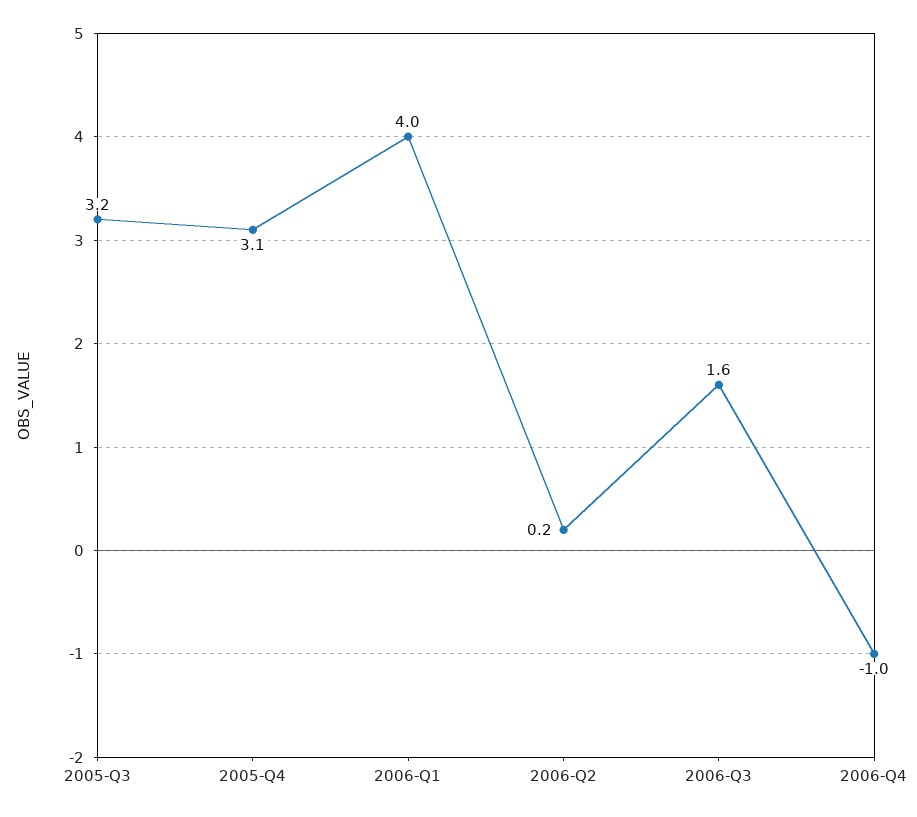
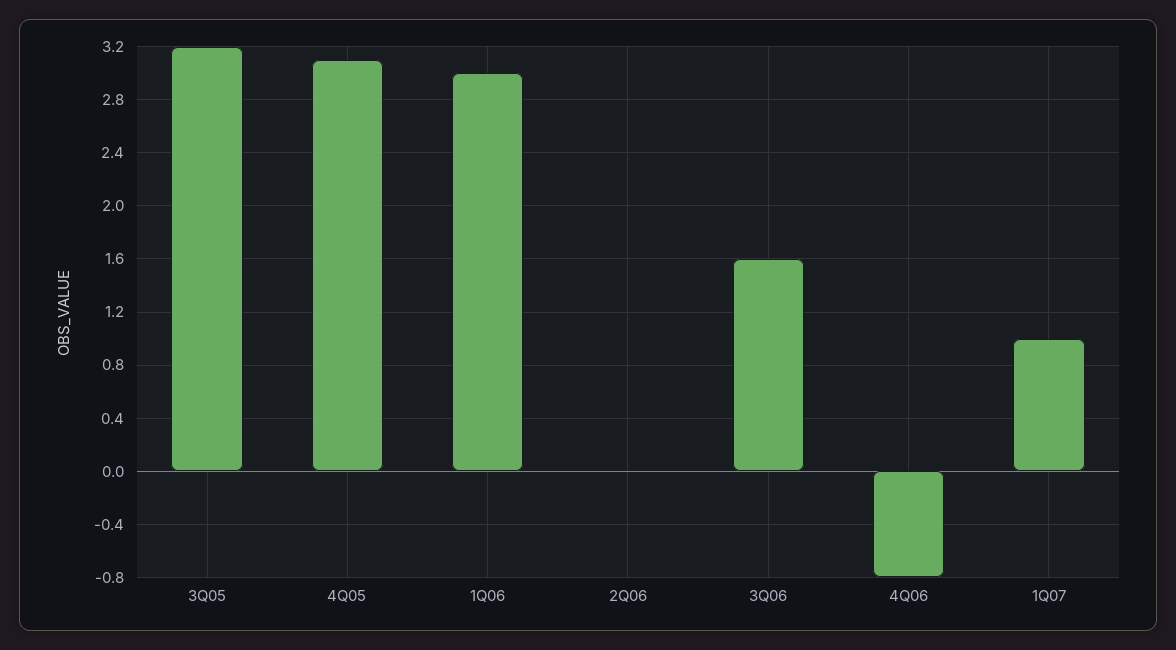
2006-Q1: 4 -> 3
2006-Q2: 0.2 -> 0
2006-Q4: -1 -> -0.8
1Q07: none -> 1

